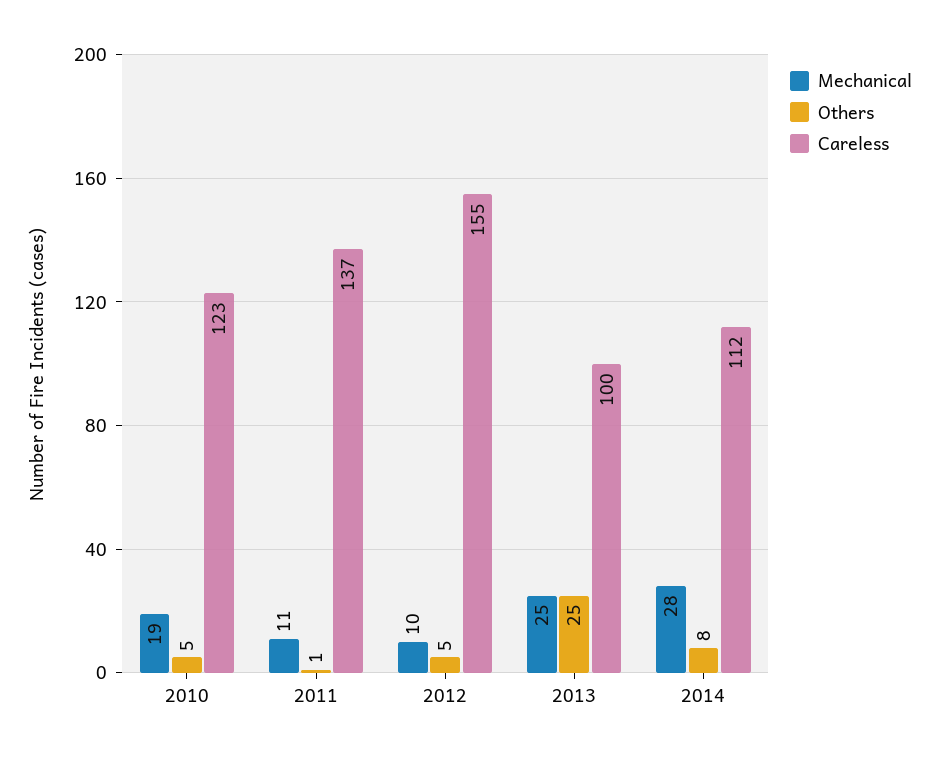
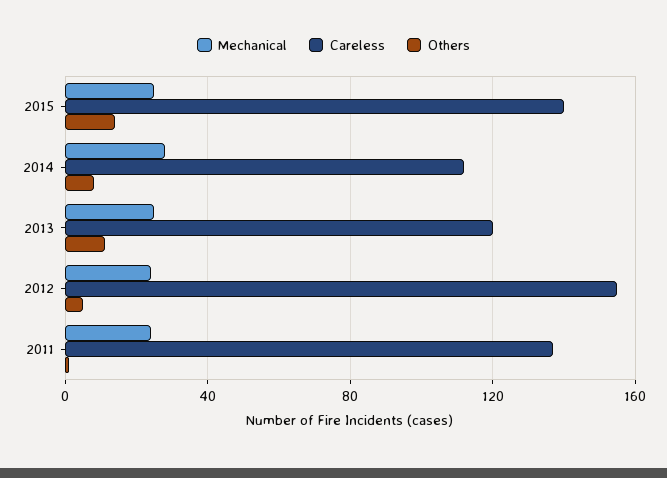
Mechanical, 2010: 19 -> none
Others, 2010: 5 -> none
Careless, 2010: 123 -> none
Mechanical, 2011: 11 -> 25
Mechanical, 2012: 10 -> 25
Others, 2013: 25 -> 10
Careless, 2013: 100 -> 120
Mechanical, 2015: none -> 25
Careless, 2015: none -> 140
Others, 2015: none -> 15

